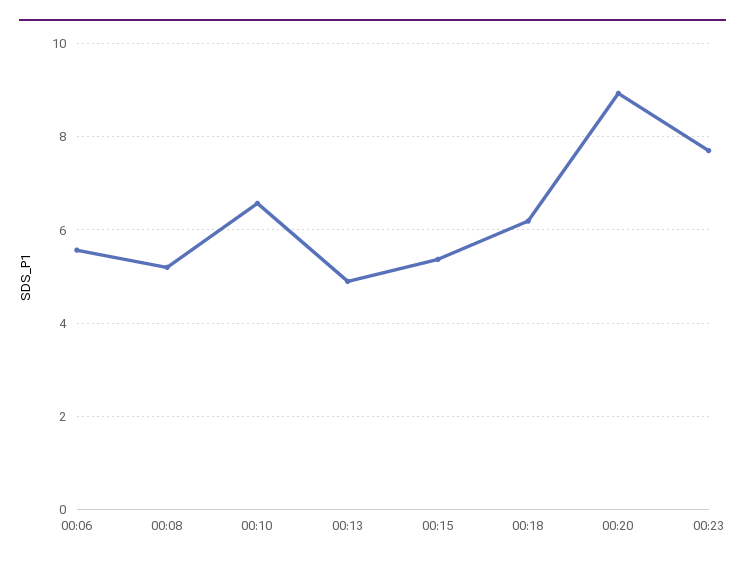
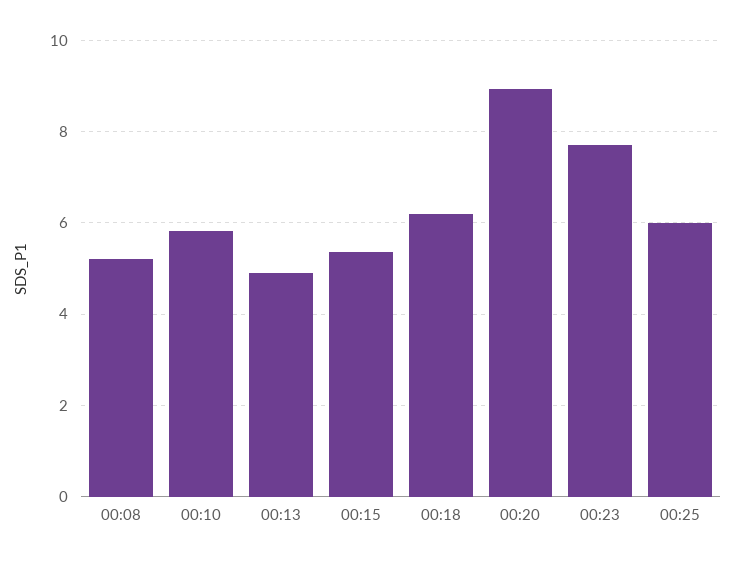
00:06: 5.6 -> none
00:10: 6.6 -> 5.8
00:25: none -> 6

